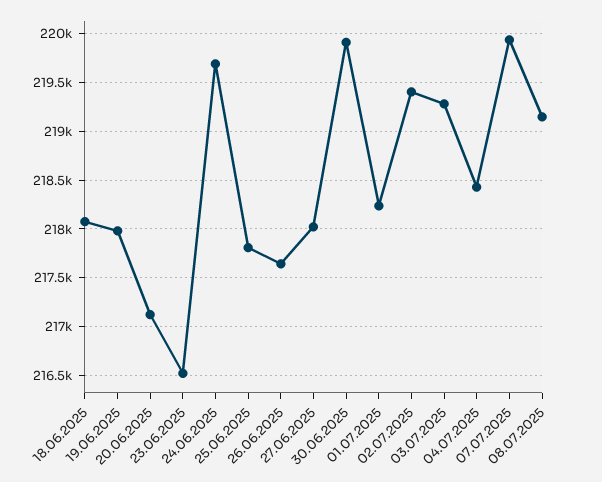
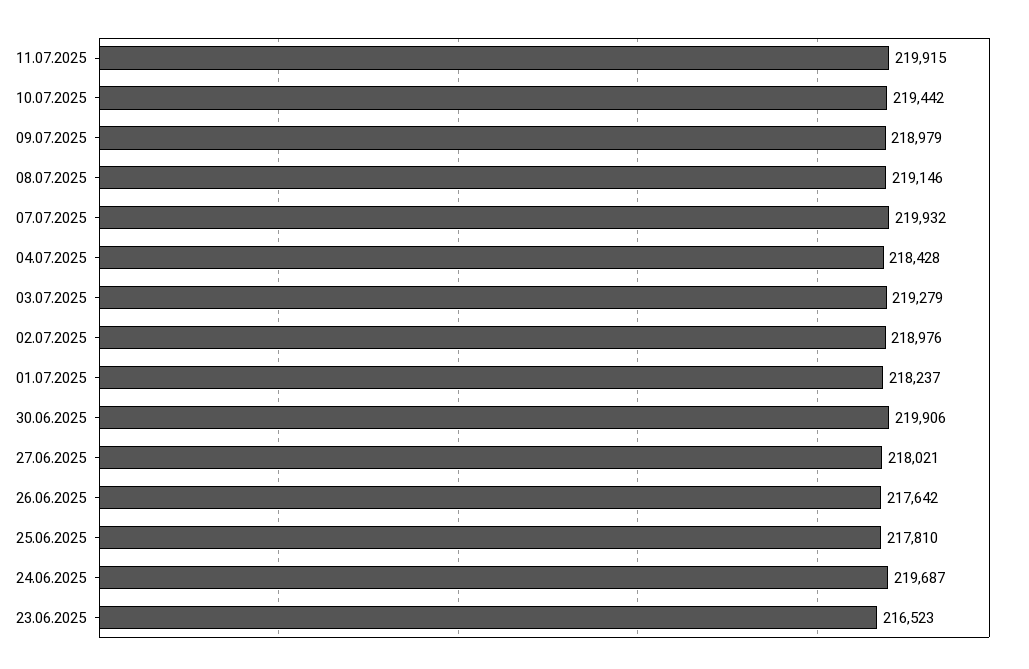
18.06.2025: 218100 -> none
19.06.2025: 218000 -> none
20.06.2025: 217100 -> none
02.07.2025: 219400 -> 218976
11.07.2025: none -> 219915
10.07.2025: none -> 219442
09.07.2025: none -> 218979

